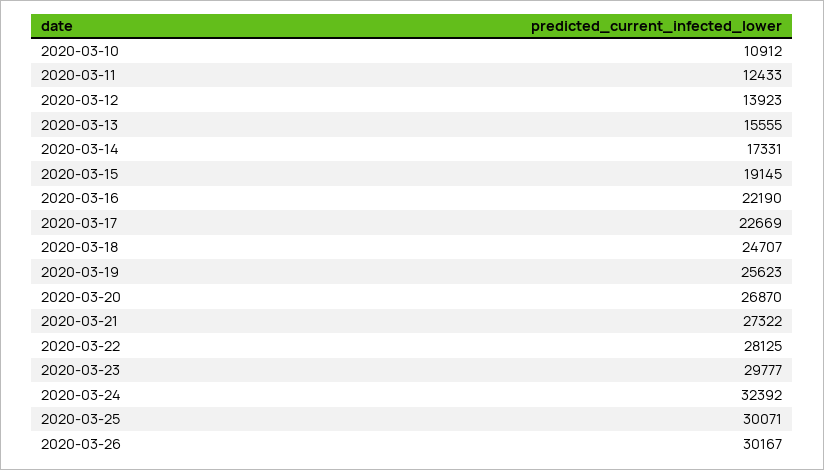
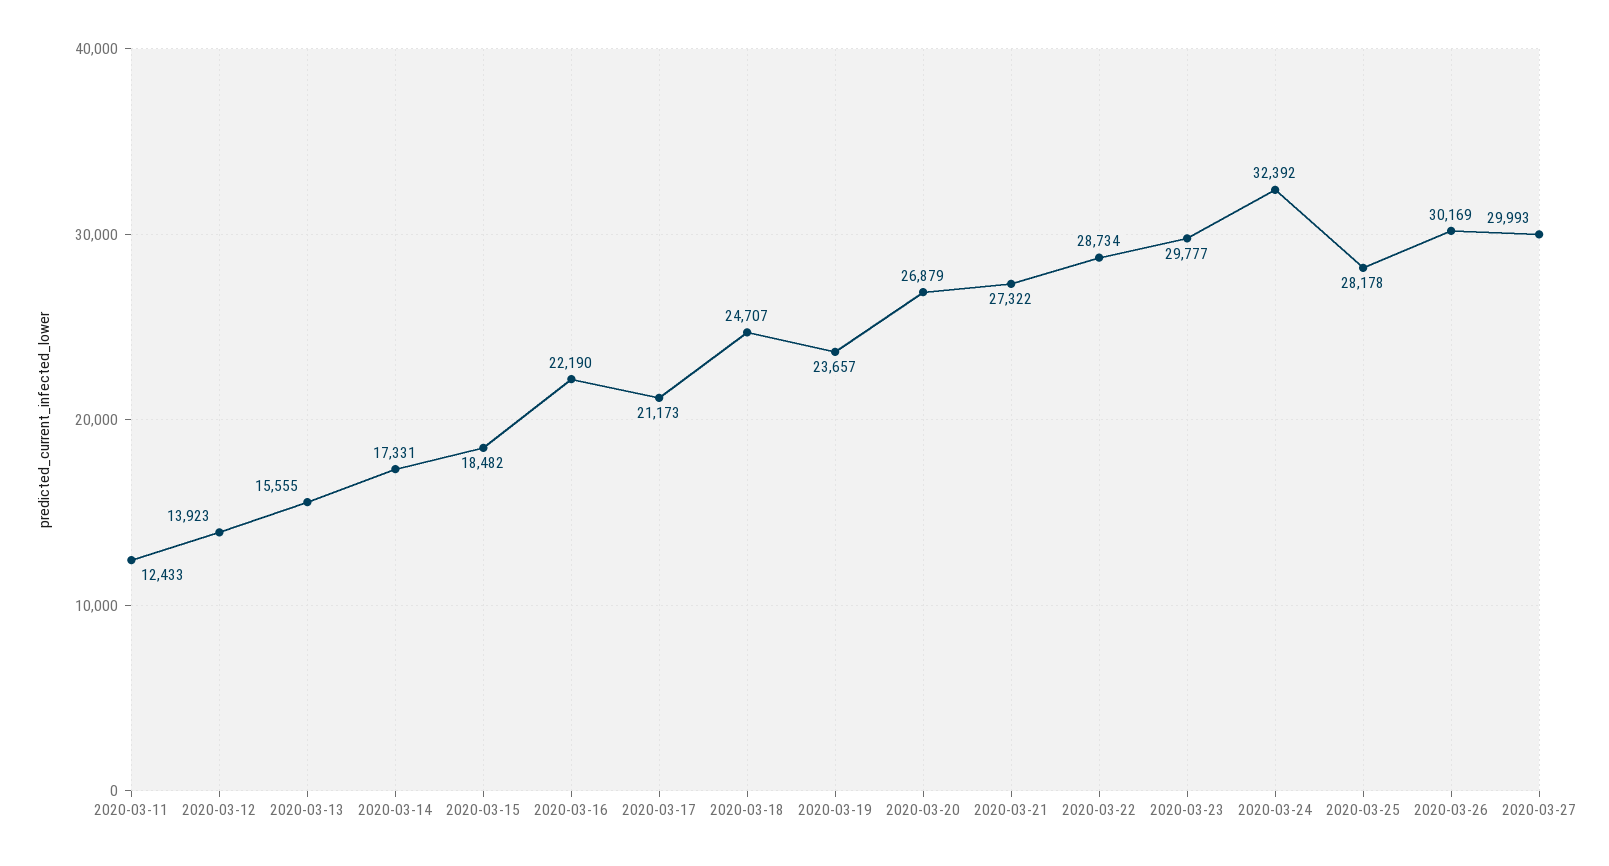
2020-03-10: 10912 -> none
2020-03-15: 19145 -> 18482
2020-03-17: 22669 -> 21173
2020-03-19: 25623 -> 23657
2020-03-20: 26870 -> 26879
2020-03-22: 28125 -> 28734
2020-03-25: 30071 -> 28178
2020-03-26: 30167 -> 30169
2020-03-27: none -> 29993

